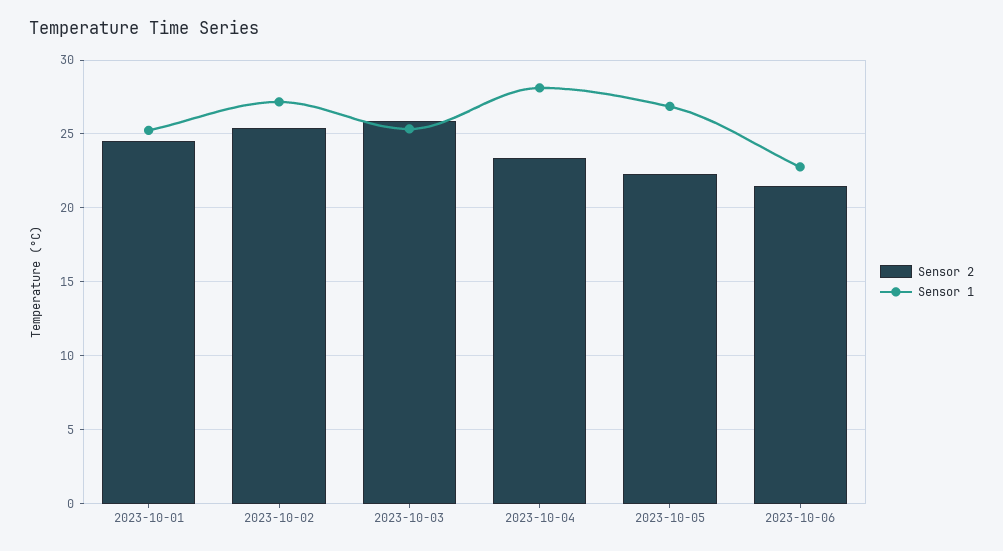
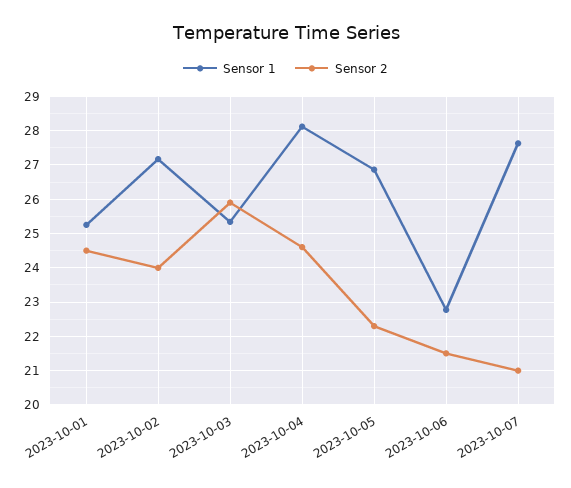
Sensor 2, 2023-10-02: 25.5 -> 24
Sensor 2, 2023-10-04: 23.5 -> 24.6
Sensor 1, 2023-10-07: none -> 27.6
Sensor 2, 2023-10-07: none -> 21

